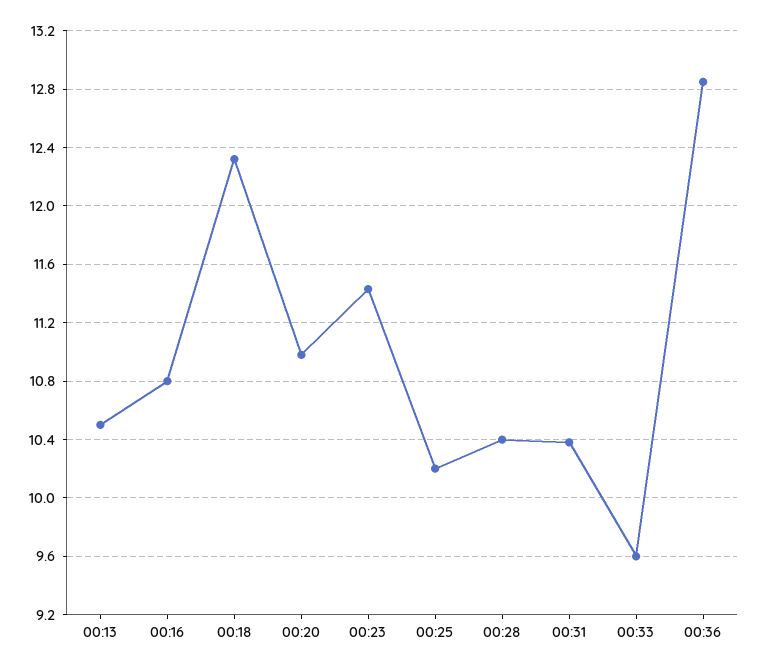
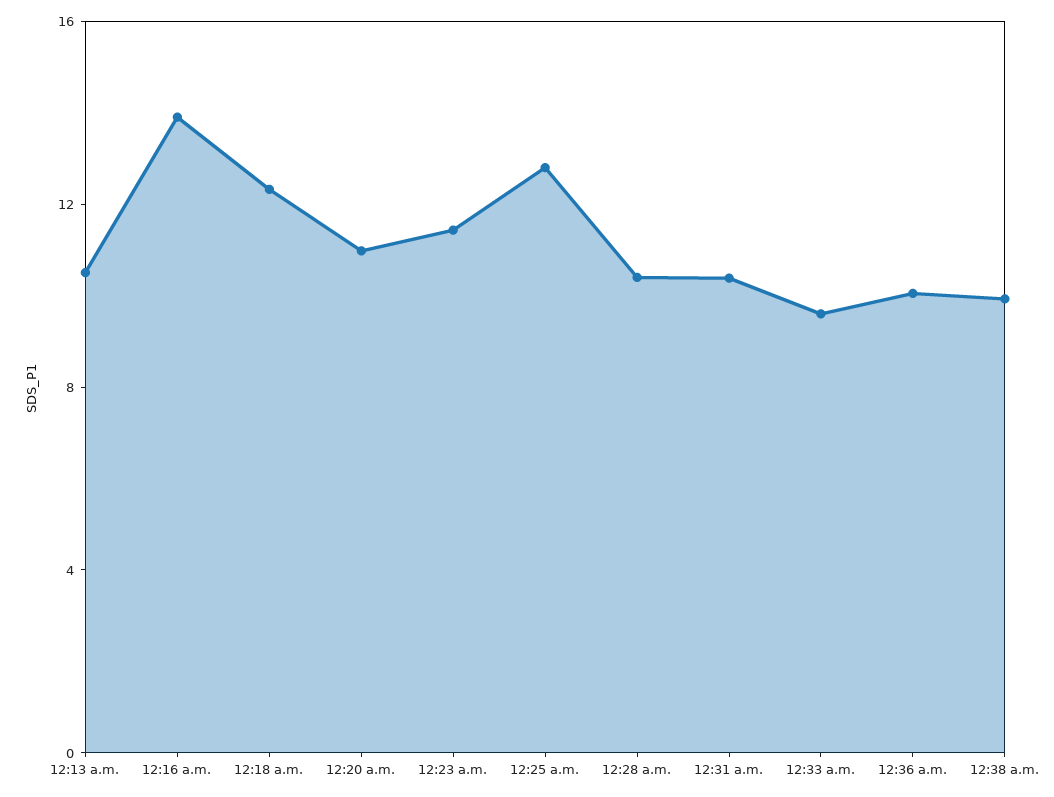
00:16: 10.8 -> 14
00:25: 10.2 -> 13
00:36: 12.85 -> 10
12:38 a.m.: none -> 10

